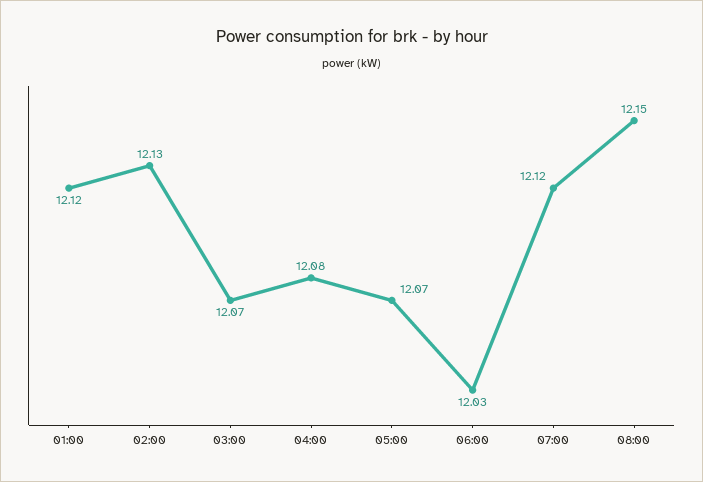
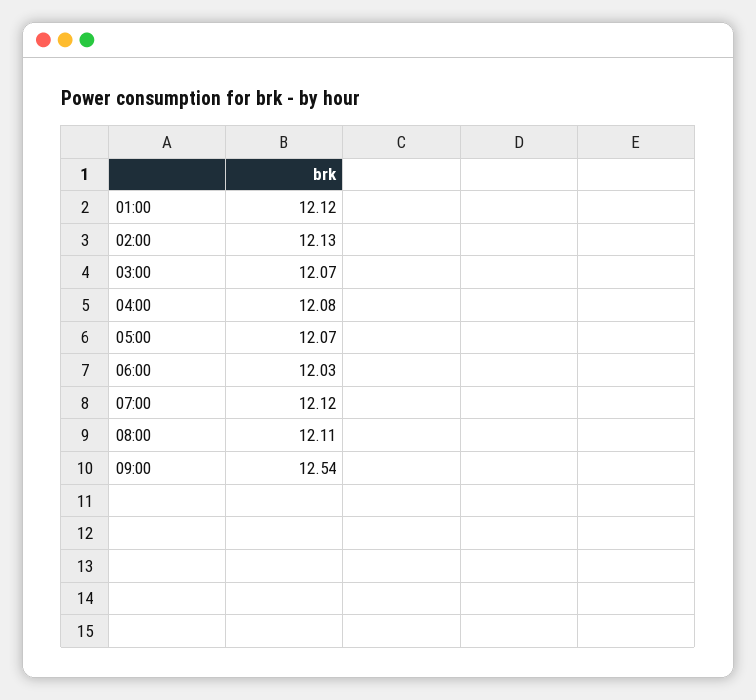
08:00: 12.15 -> 12.11
09:00: none -> 12.54

